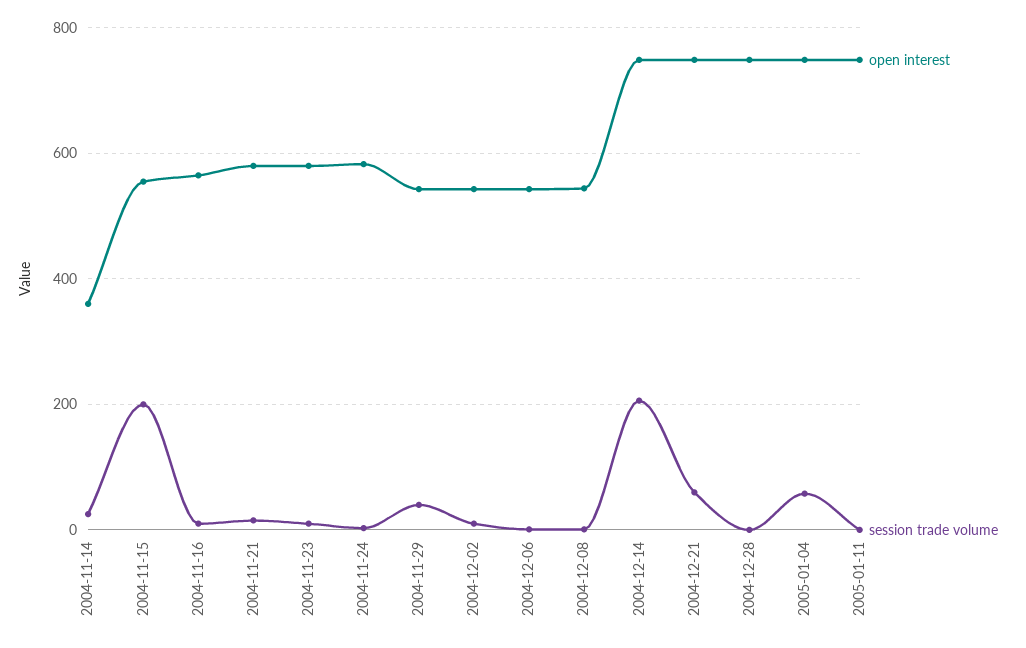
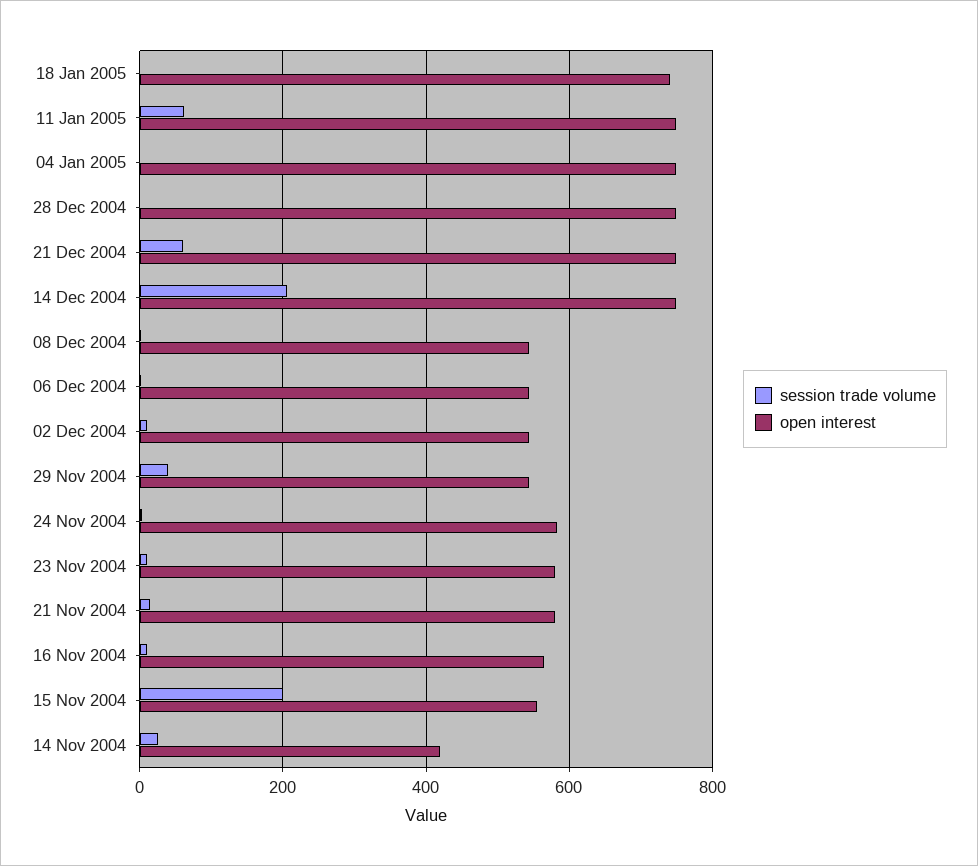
open interest, 2004-11-14: 360 -> 420
session trade volume, 2005-01-04: 60 -> 0
session trade volume, 2005-01-11: 0 -> 60
session trade volume, 18 Jan 2005: none -> 0
open interest, 18 Jan 2005: none -> 740

